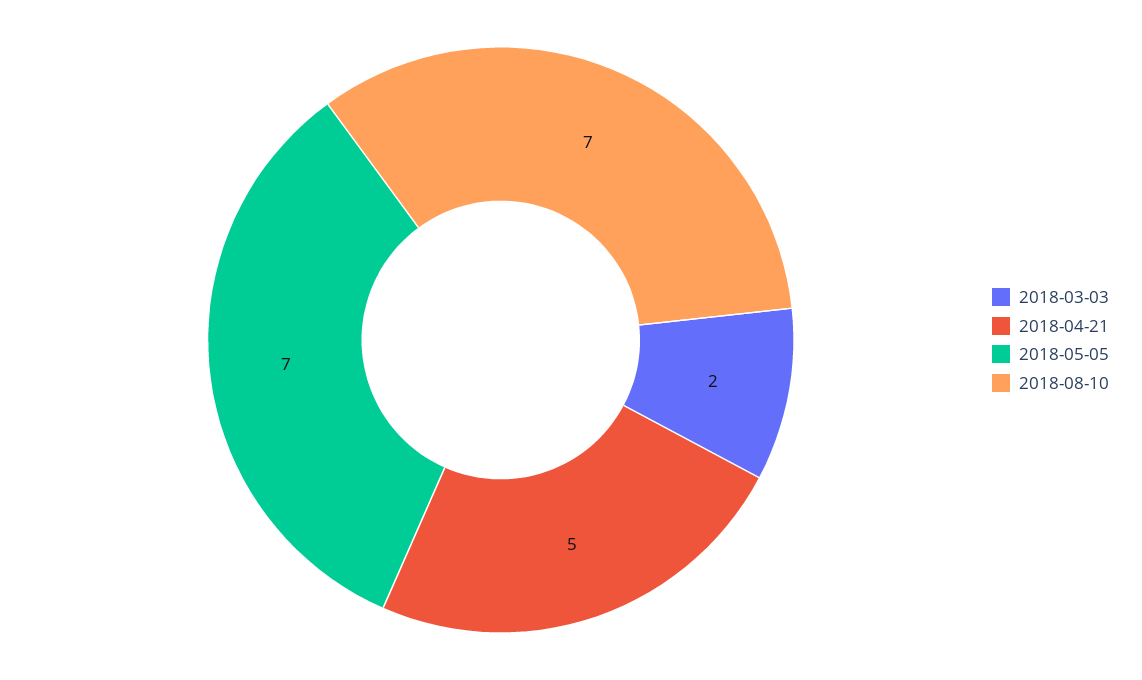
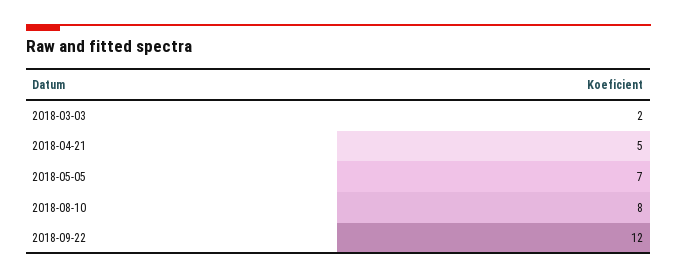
2018-08-10: 7 -> 8
2018-09-22: none -> 12

